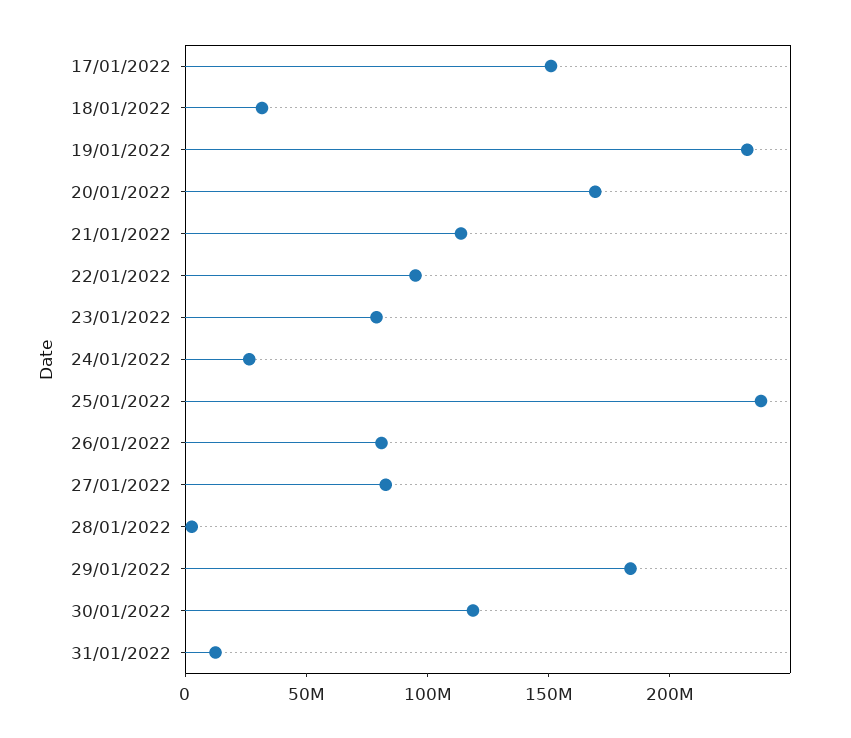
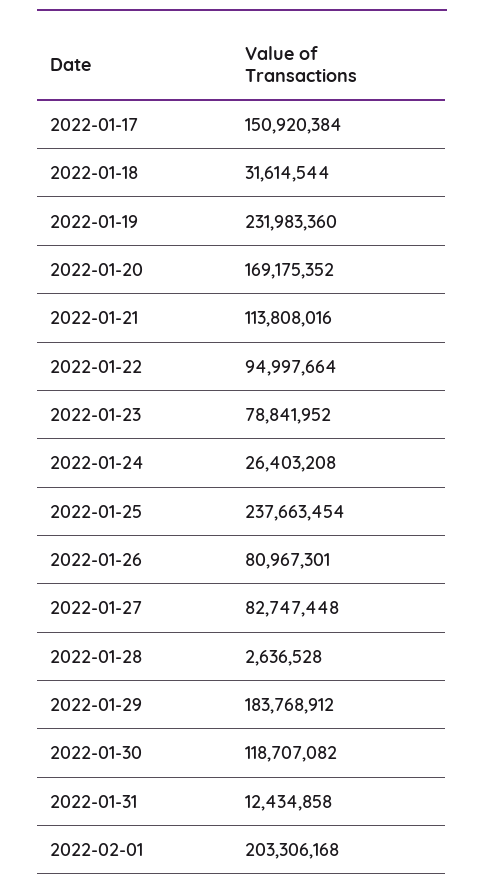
2022-02-01: none -> 203306168

